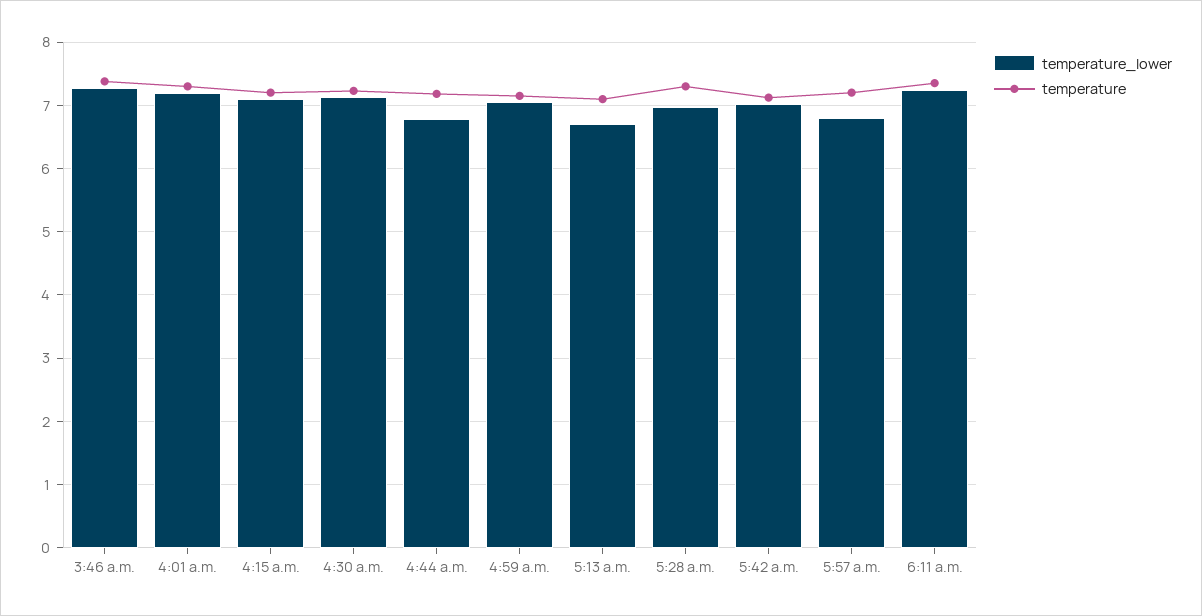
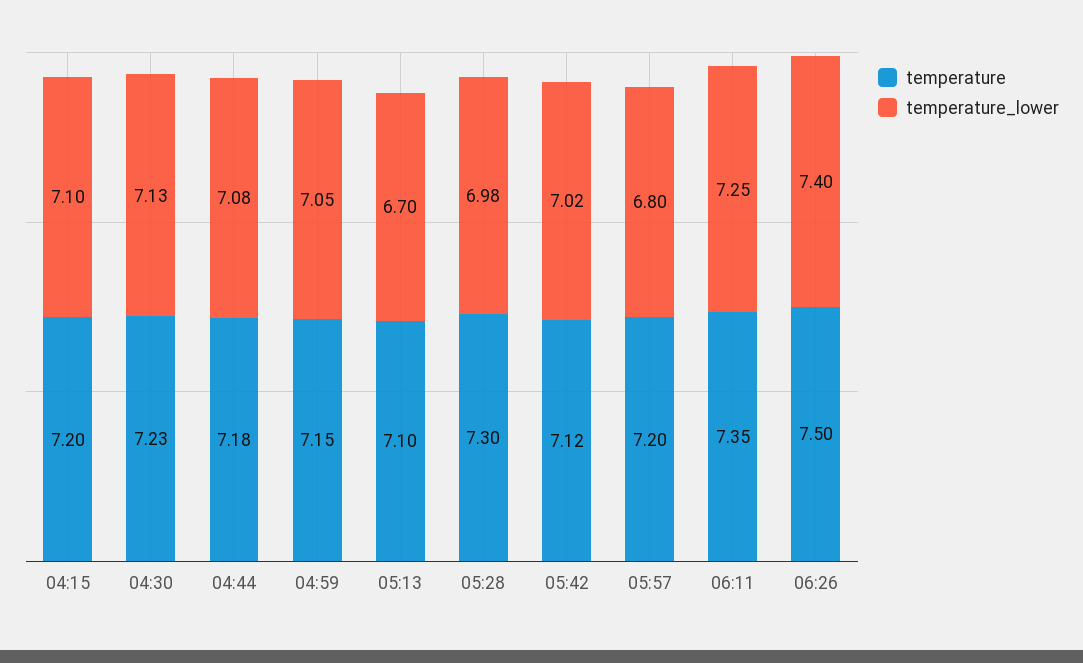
temperature_lower, 3:46 a.m.: 7.3 -> none
temperature, 3:46 a.m.: 7.4 -> none
temperature_lower, 4:01 a.m.: 7.2 -> none
temperature, 4:01 a.m.: 7.3 -> none
temperature_lower, 4:44 a.m.: 6.8 -> 7.08
temperature, 06:26: none -> 7.5
temperature_lower, 06:26: none -> 7.4

